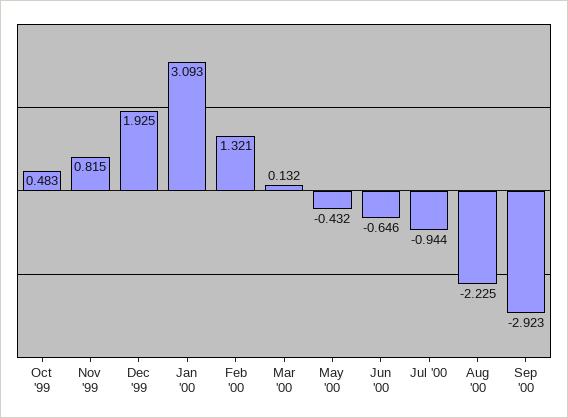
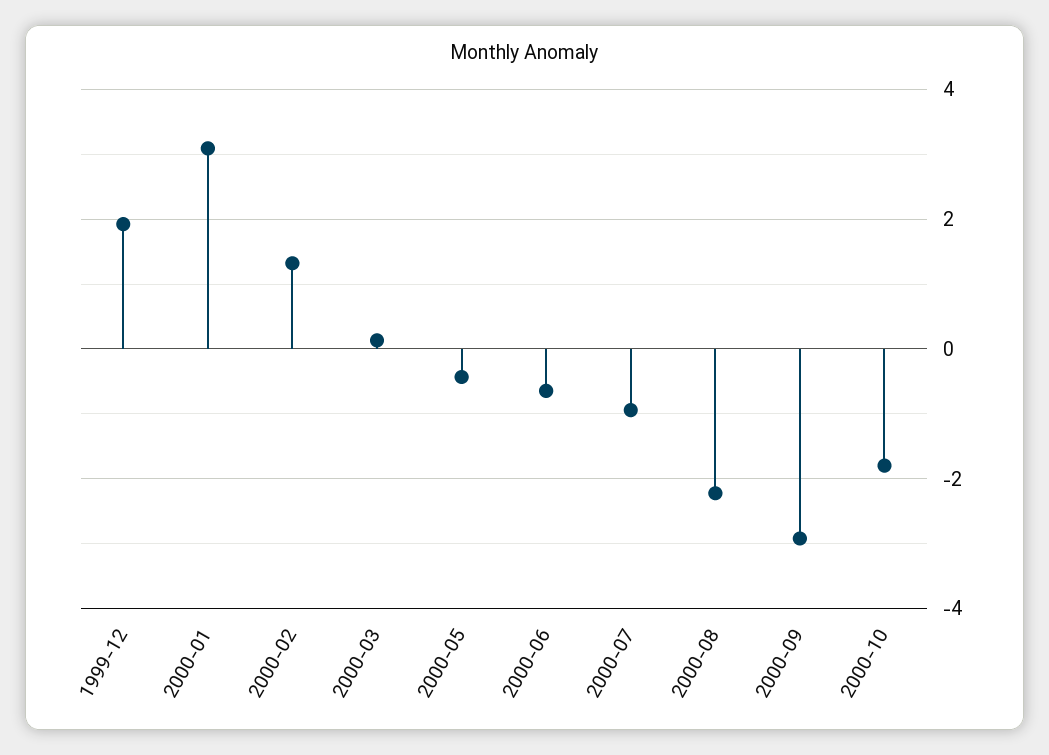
Oct '99: 0.483 -> none
Nov '99: 0.815 -> none
2000-10: none -> -1.8

